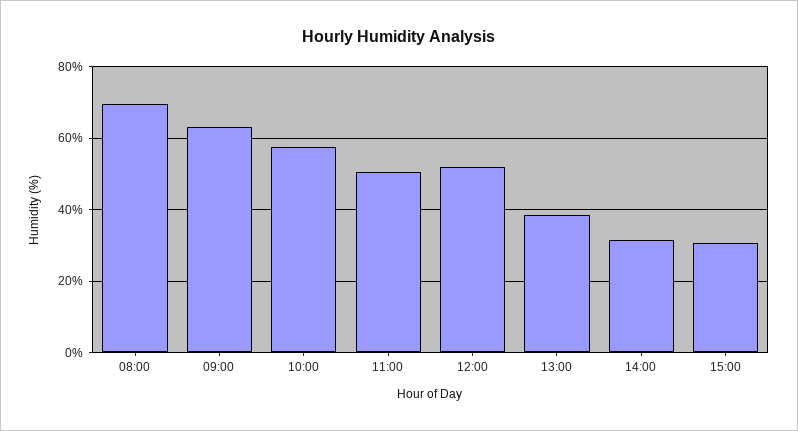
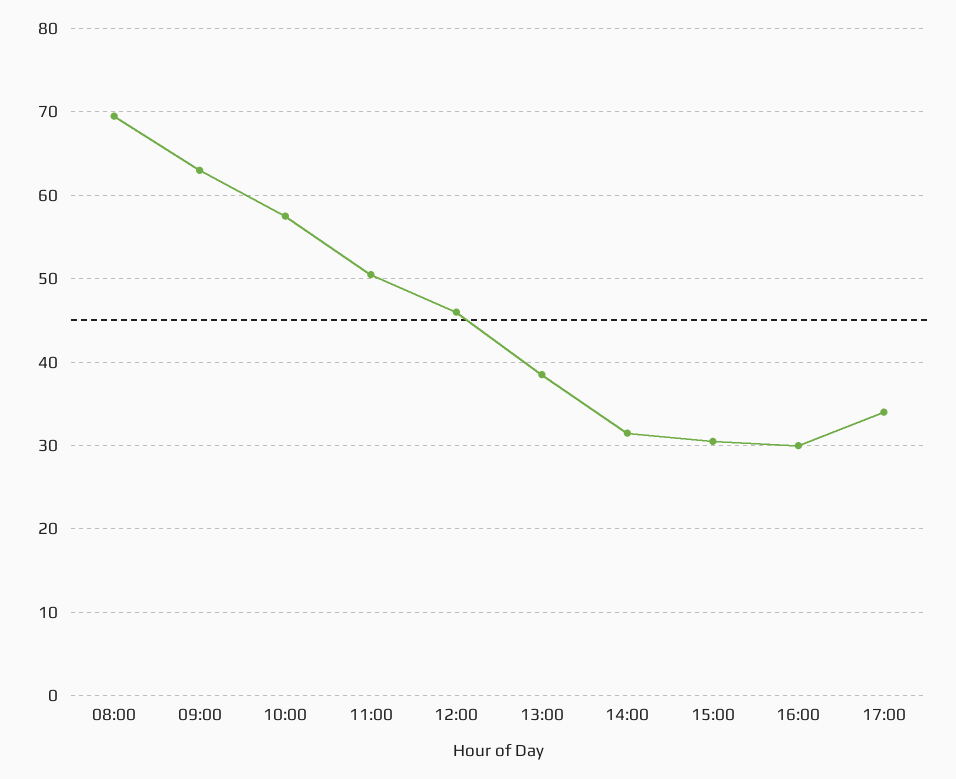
12:00: 52 -> 46
16:00: none -> 30
17:00: none -> 34

